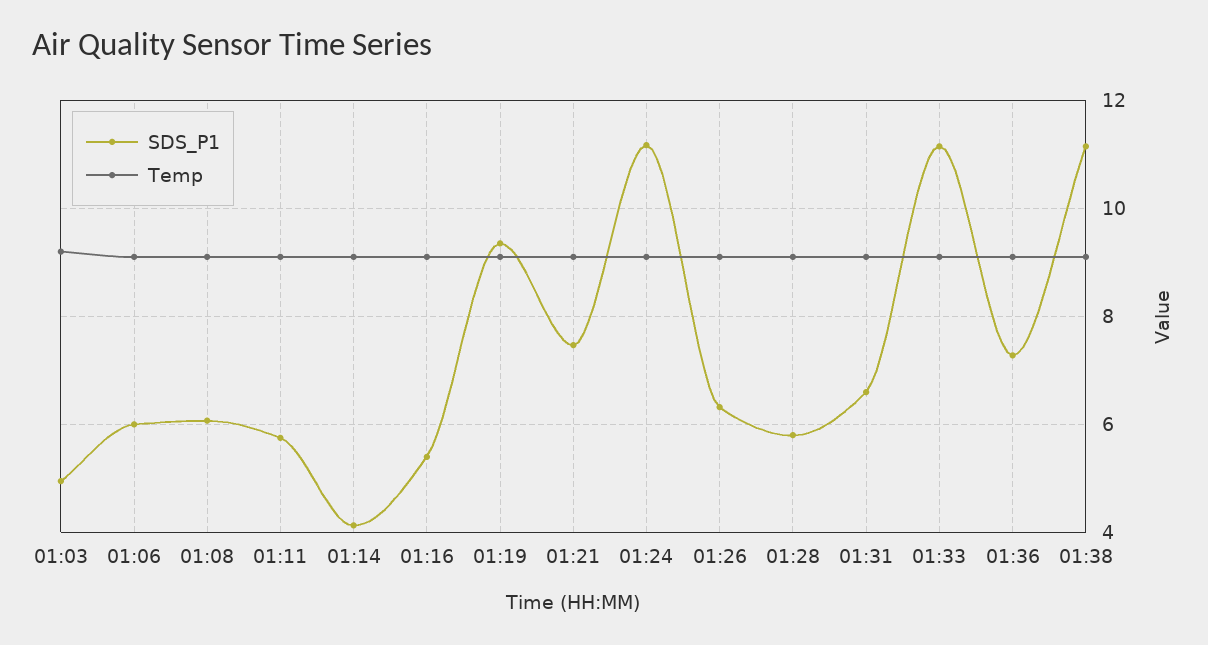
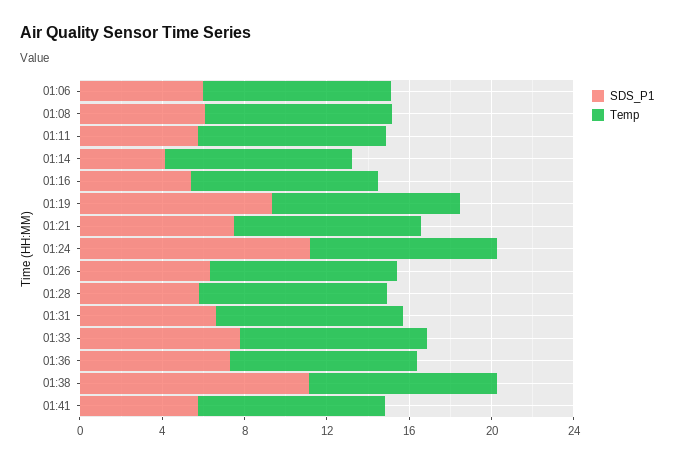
SDS_P1, 01:03: 5 -> none
Temp, 01:03: 9.2 -> none
SDS_P1, 01:33: 11.2 -> 8
SDS_P1, 01:41: none -> 6
Temp, 01:41: none -> 9

